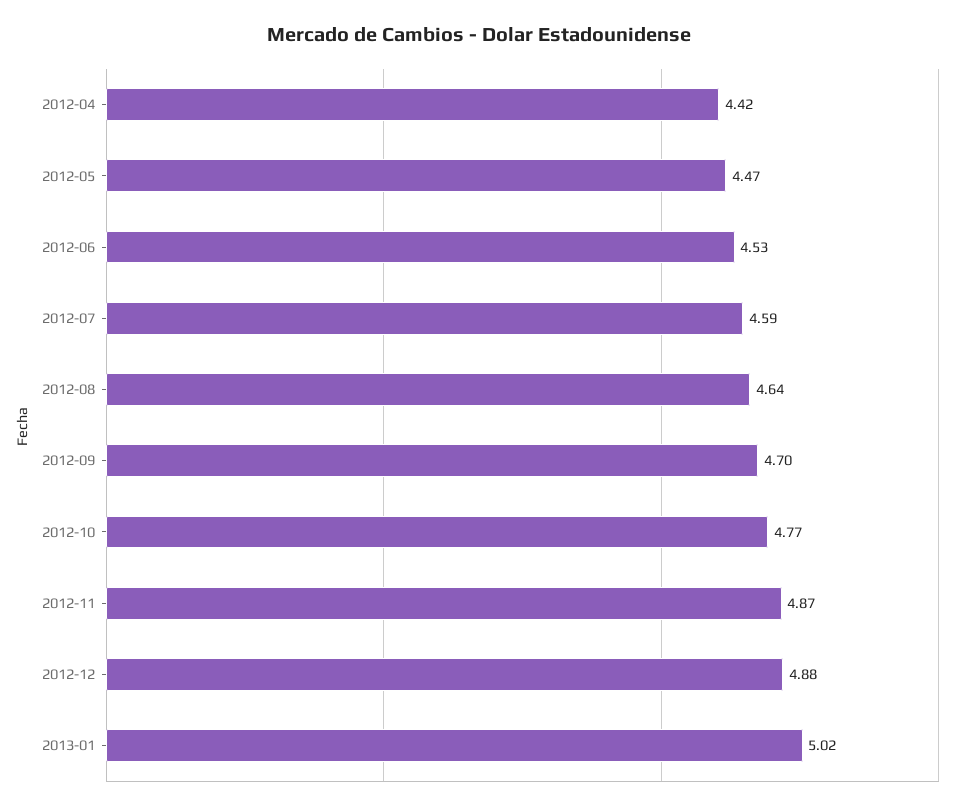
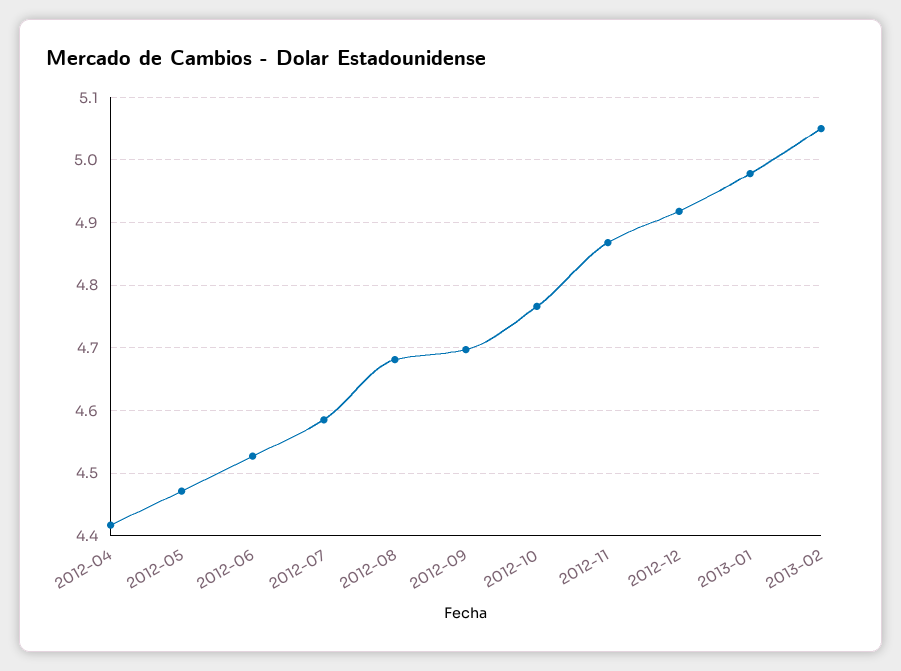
2012-08: 4.64 -> 4.68
2012-12: 4.88 -> 4.92
2013-01: 5.02 -> 4.98
2013-02: none -> 5.05

